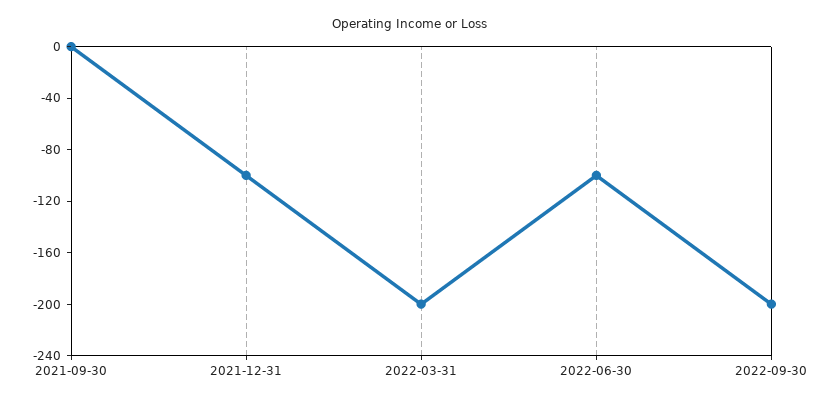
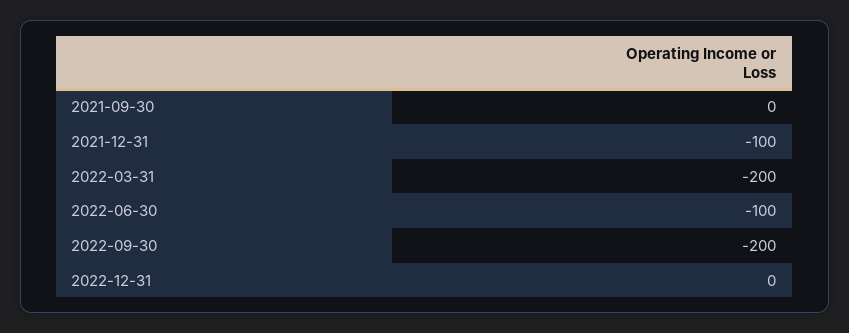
2022-12-31: none -> 0

